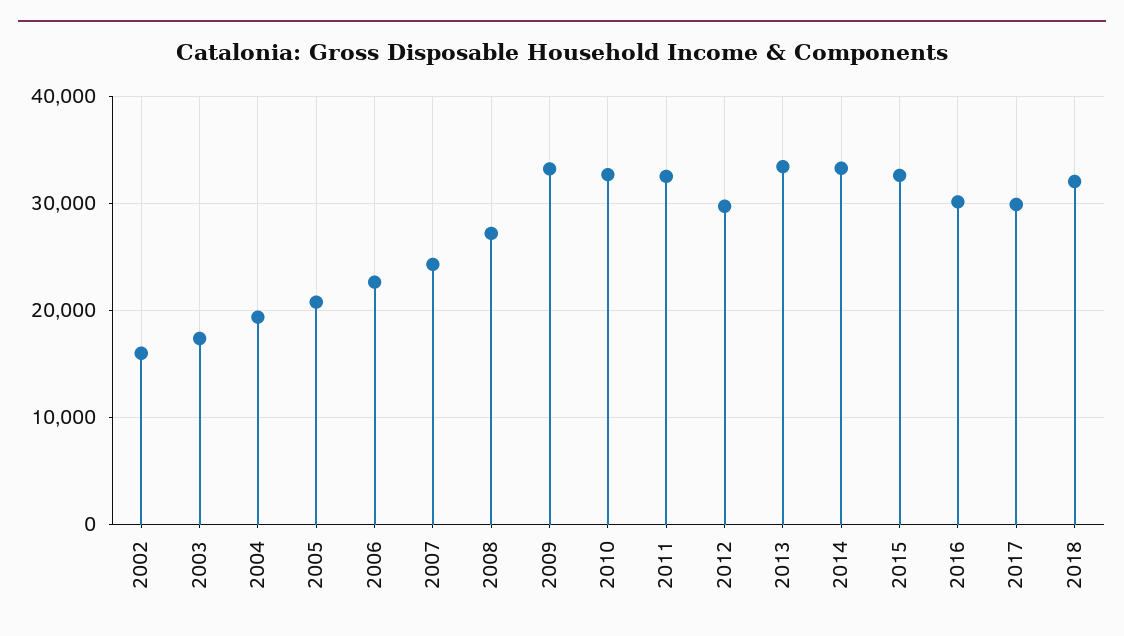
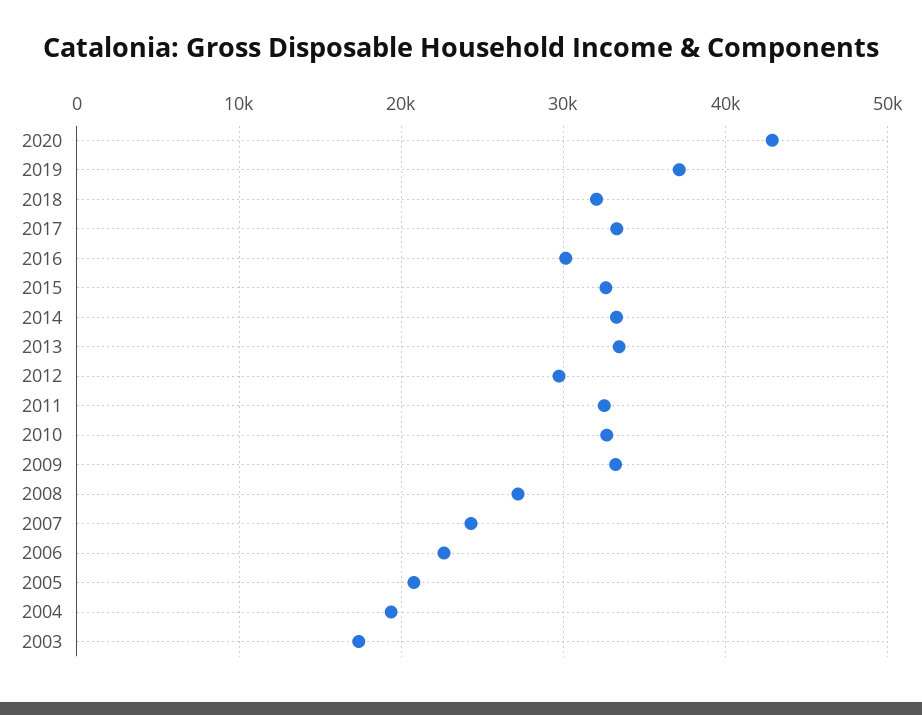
2002: 16000 -> none
2017: 30000 -> 33000
2020: none -> 43000
2019: none -> 37000

